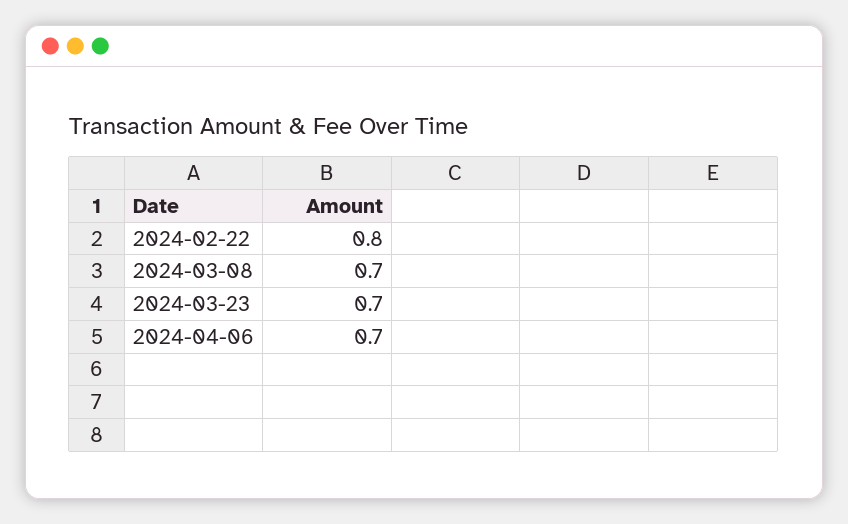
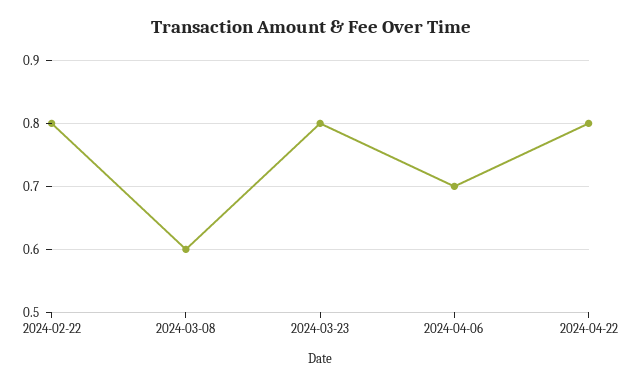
2024-03-08: 0.7 -> 0.6
2024-03-23: 0.7 -> 0.8
2024-04-22: none -> 0.8

